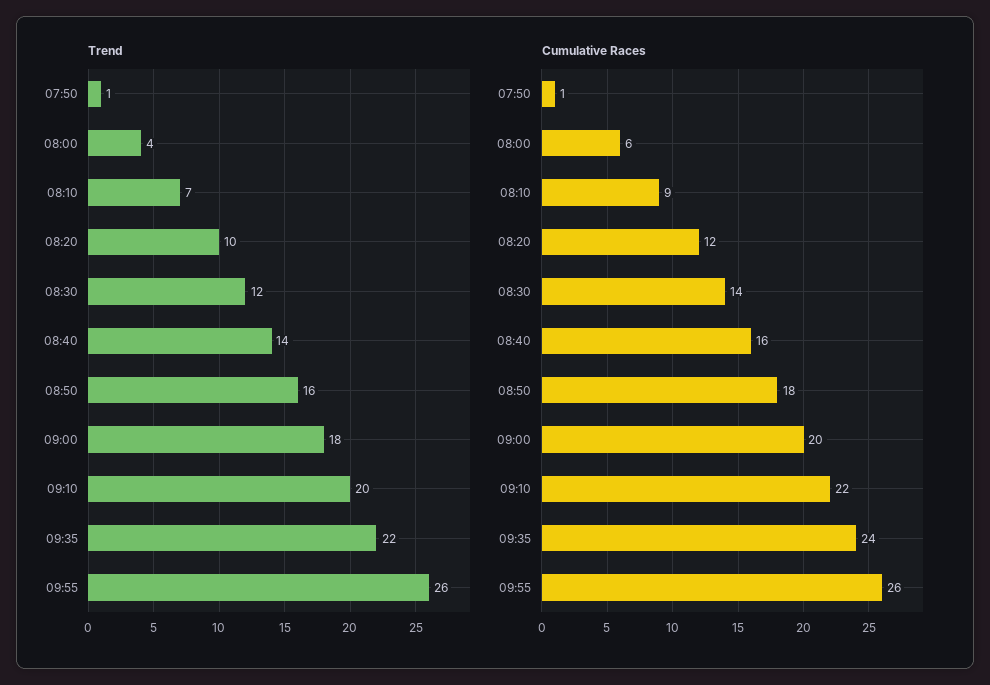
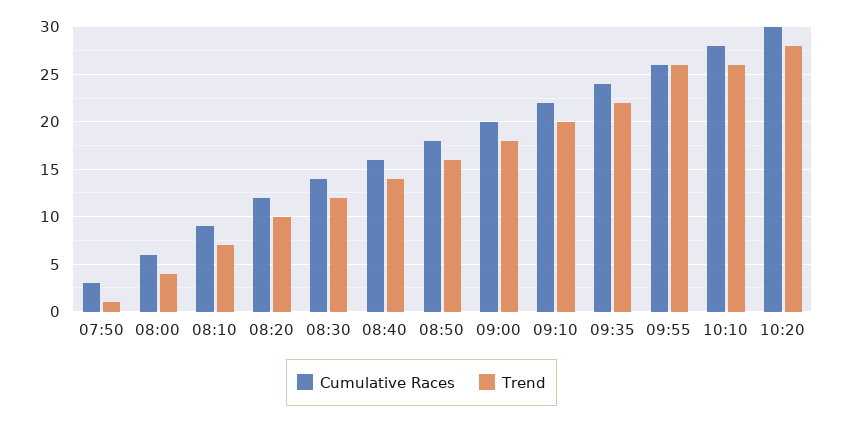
Cumulative Races, 07:50: 1 -> 3
Cumulative Races, 10:10: none -> 28
Trend, 10:10: none -> 26
Cumulative Races, 10:20: none -> 30
Trend, 10:20: none -> 28

